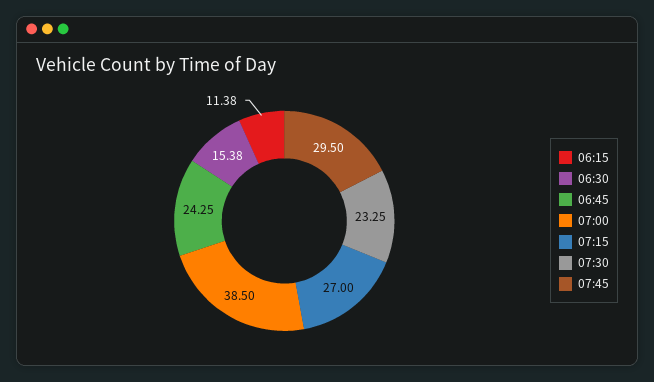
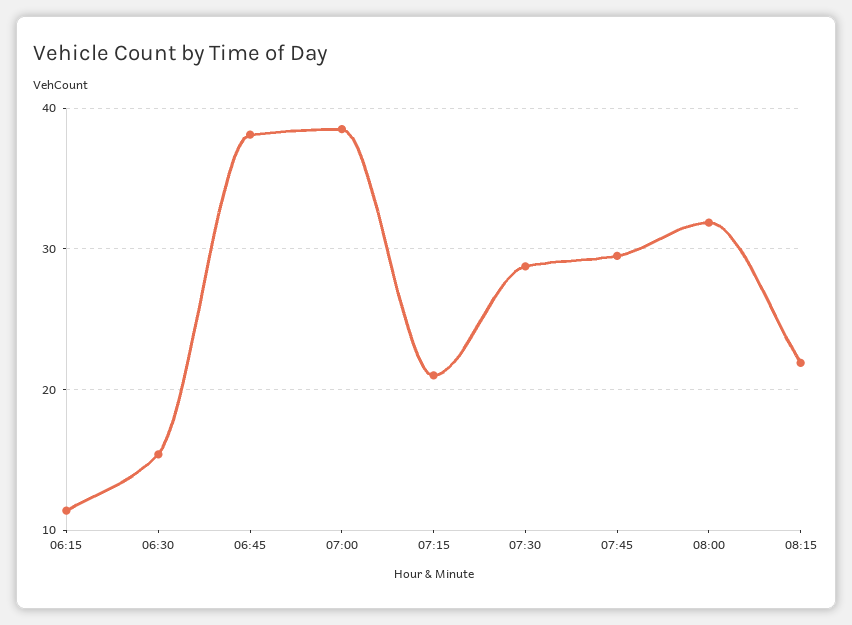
06:45: 24.25 -> 38
07:15: 27 -> 21
07:30: 23.25 -> 29
08:00: none -> 32
08:15: none -> 22

